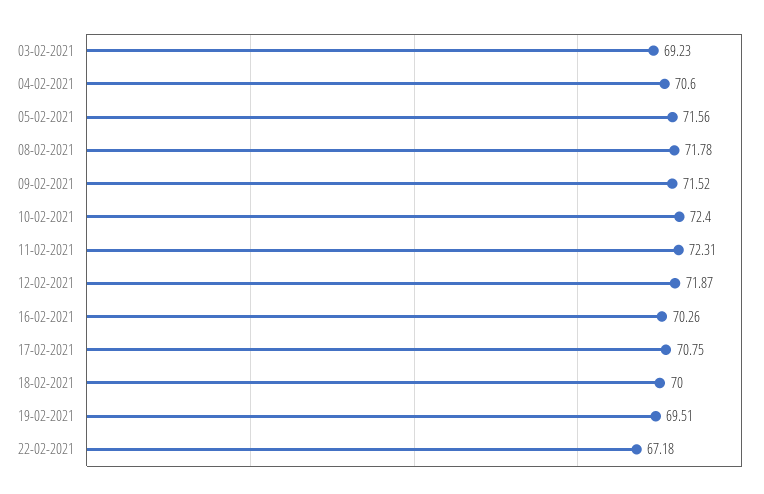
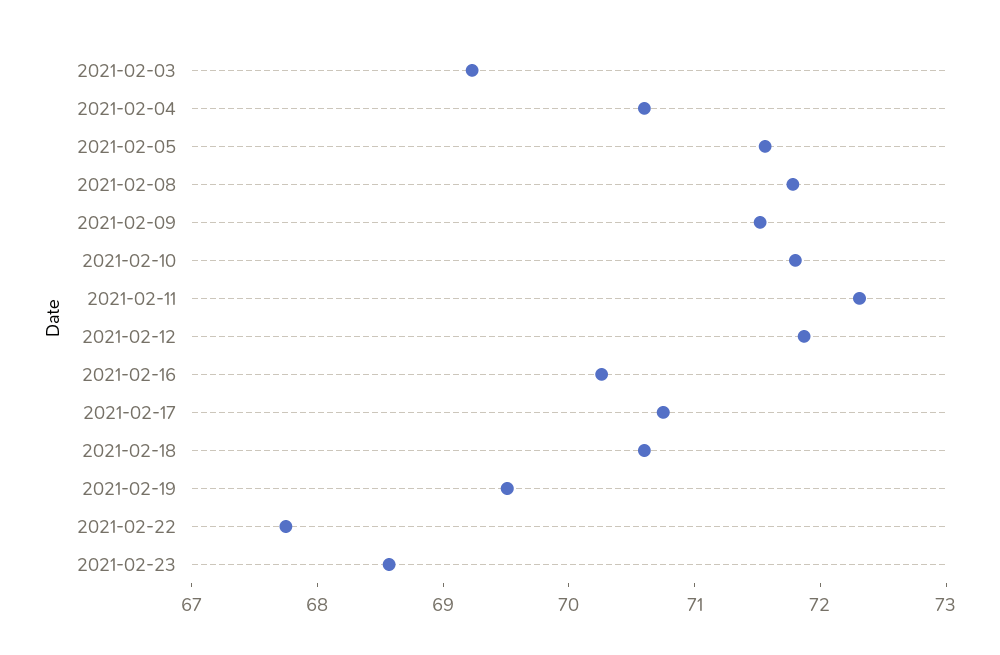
10-02-2021: 72.4 -> 71.8
18-02-2021: 70 -> 70.6
22-02-2021: 67.18 -> 67.8
2021-02-23: none -> 68.6

